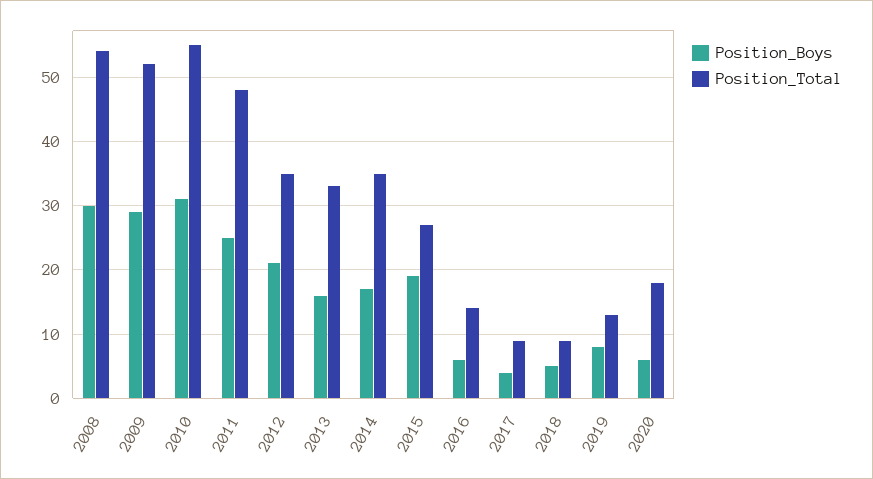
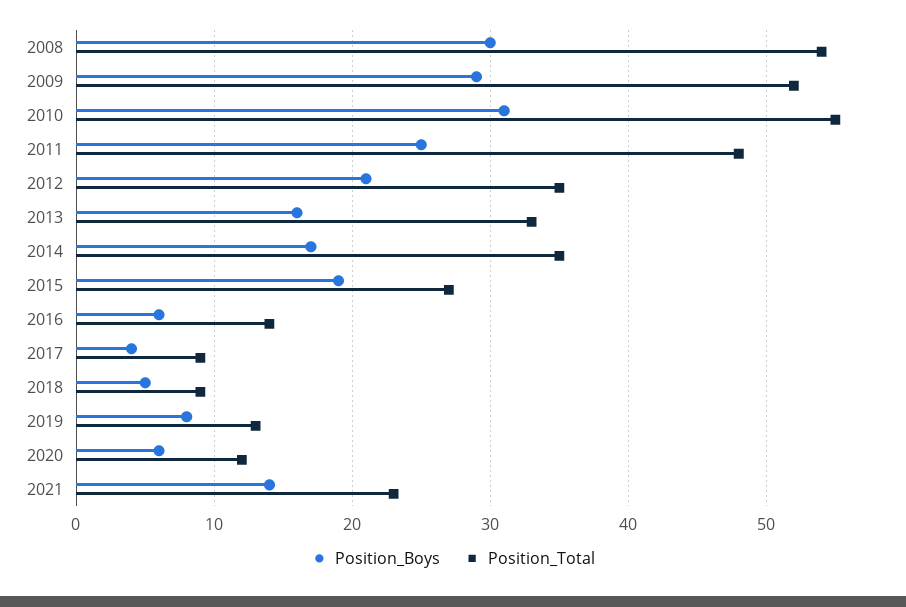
Position_Total, 2020: 18 -> 12
Position_Boys, 2021: none -> 14
Position_Total, 2021: none -> 23

